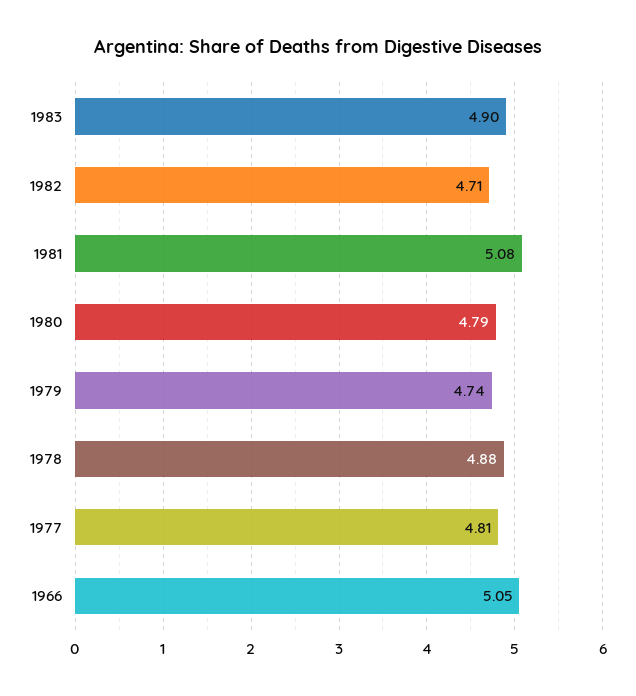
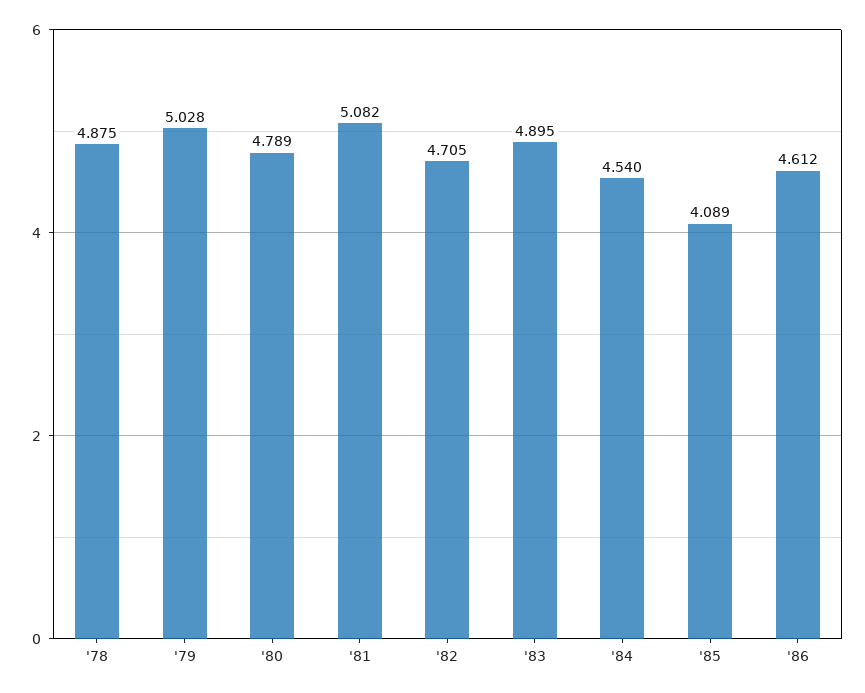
1979: 4.74 -> 5.028
1977: 4.81 -> none
1966: 5.05 -> none
'84: none -> 4.54
'85: none -> 4.089
'86: none -> 4.612

